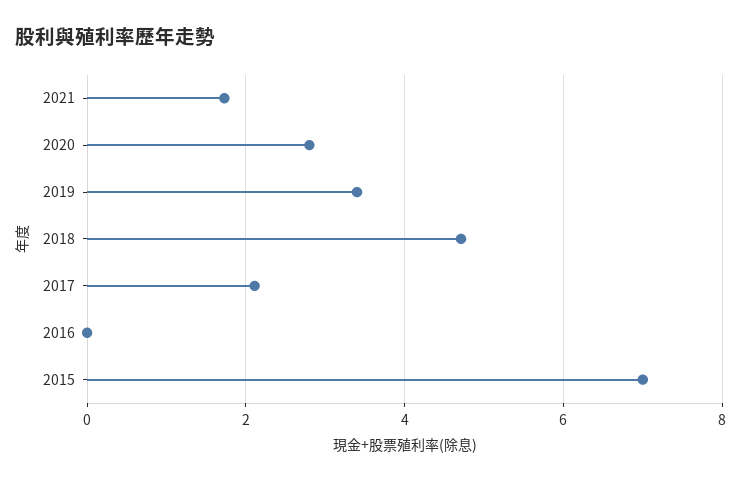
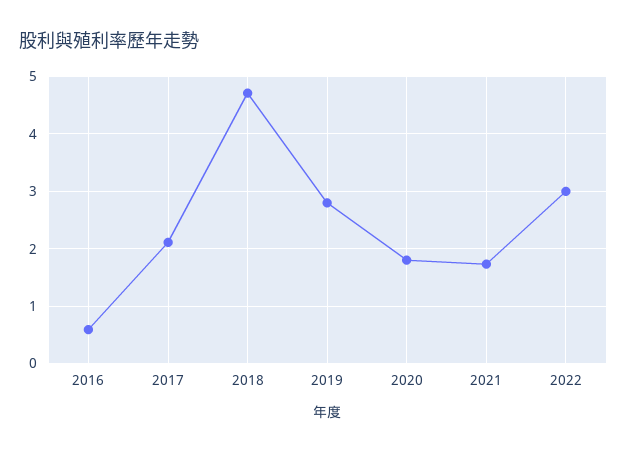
2020: 2.8 -> 1.8
2019: 3.4 -> 2.8
2016: 0 -> 0.6
2015: 7 -> none
2022: none -> 3

